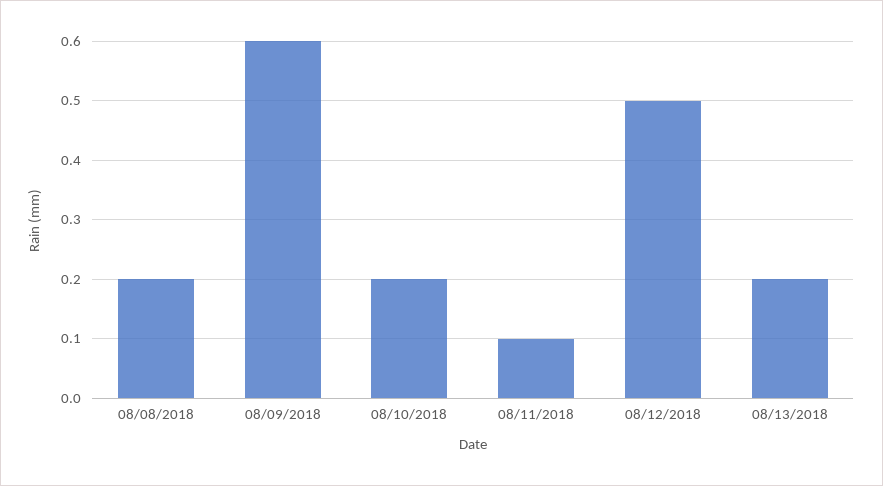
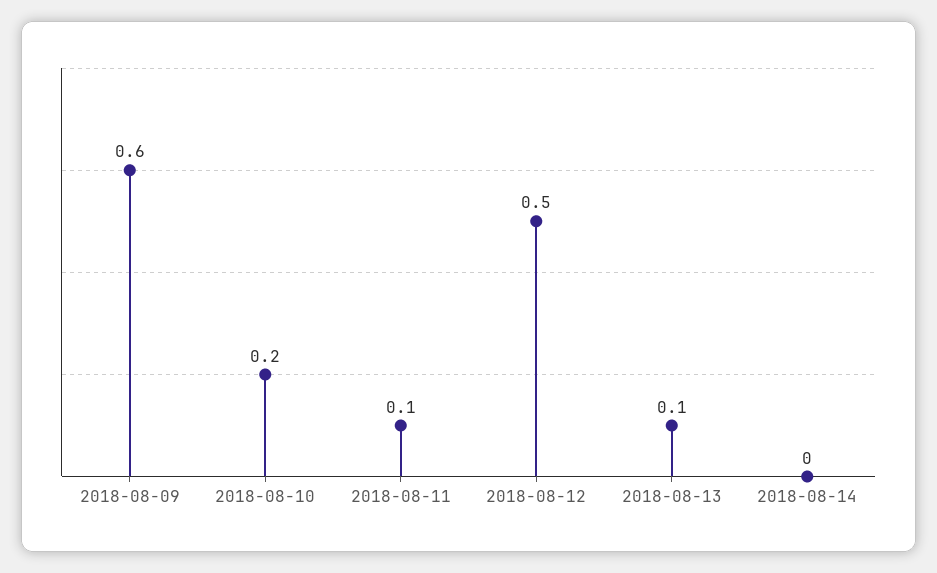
08/08/2018: 0.2 -> none
08/13/2018: 0.2 -> 0.1
2018-08-14: none -> 0

